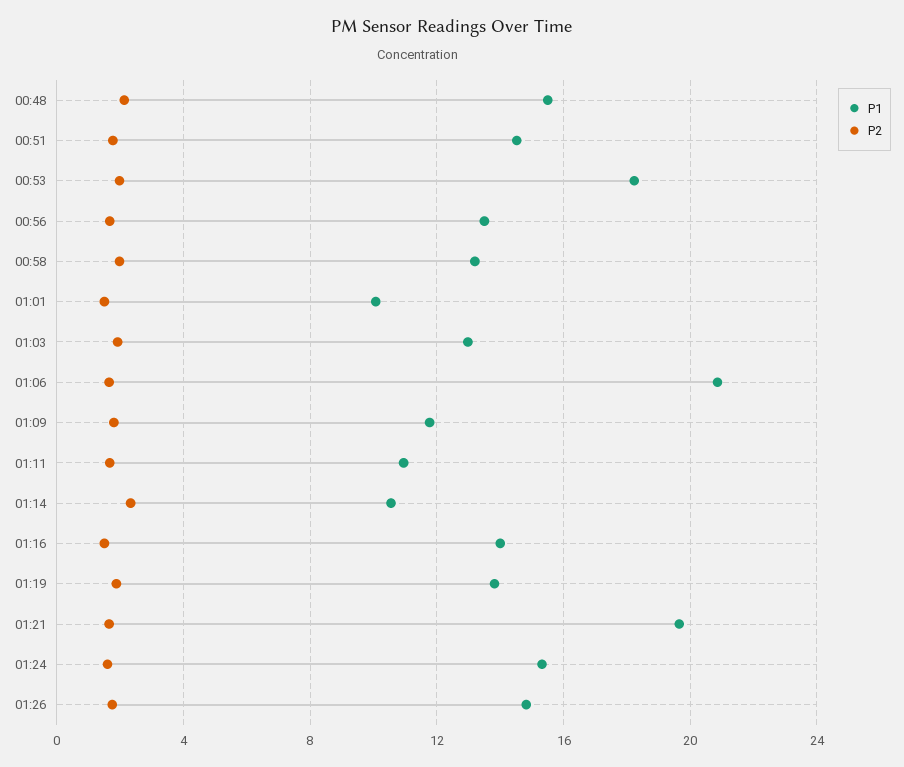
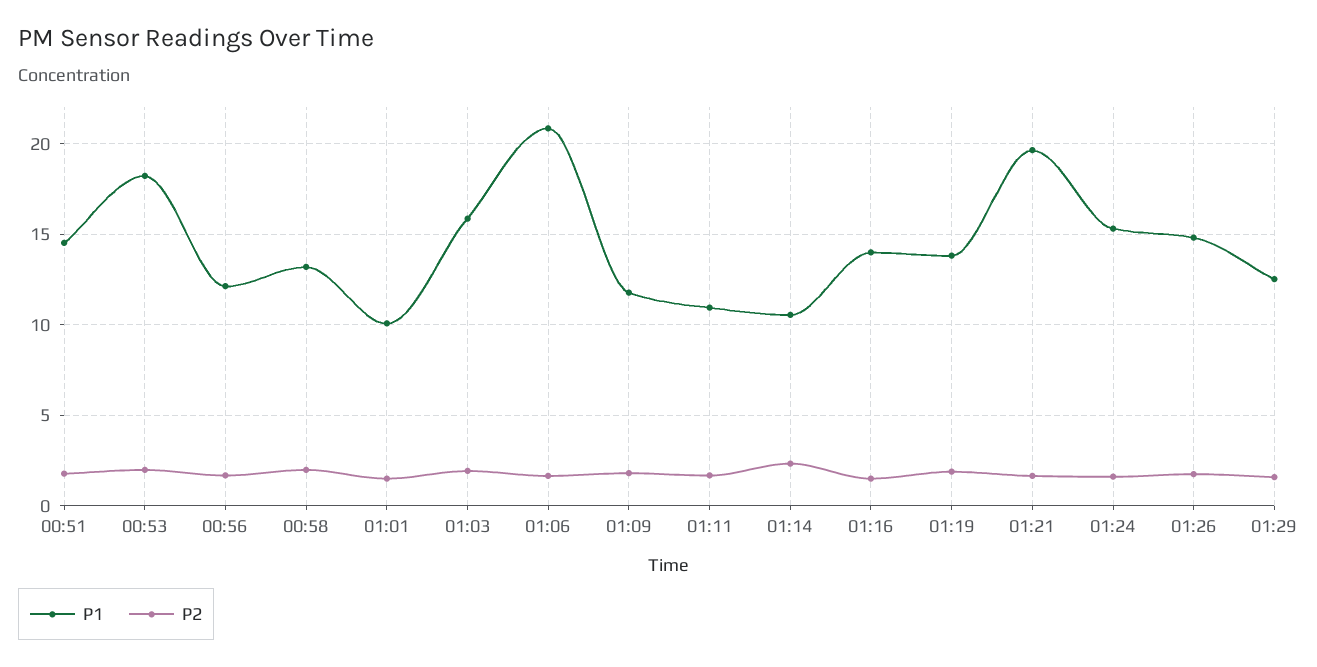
P1, 00:48: 15.5 -> none
P2, 00:48: 2 -> none
P1, 00:56: 13.5 -> 12
P1, 01:03: 13 -> 16
P1, 01:29: none -> 12.5
P2, 01:29: none -> 1.5

